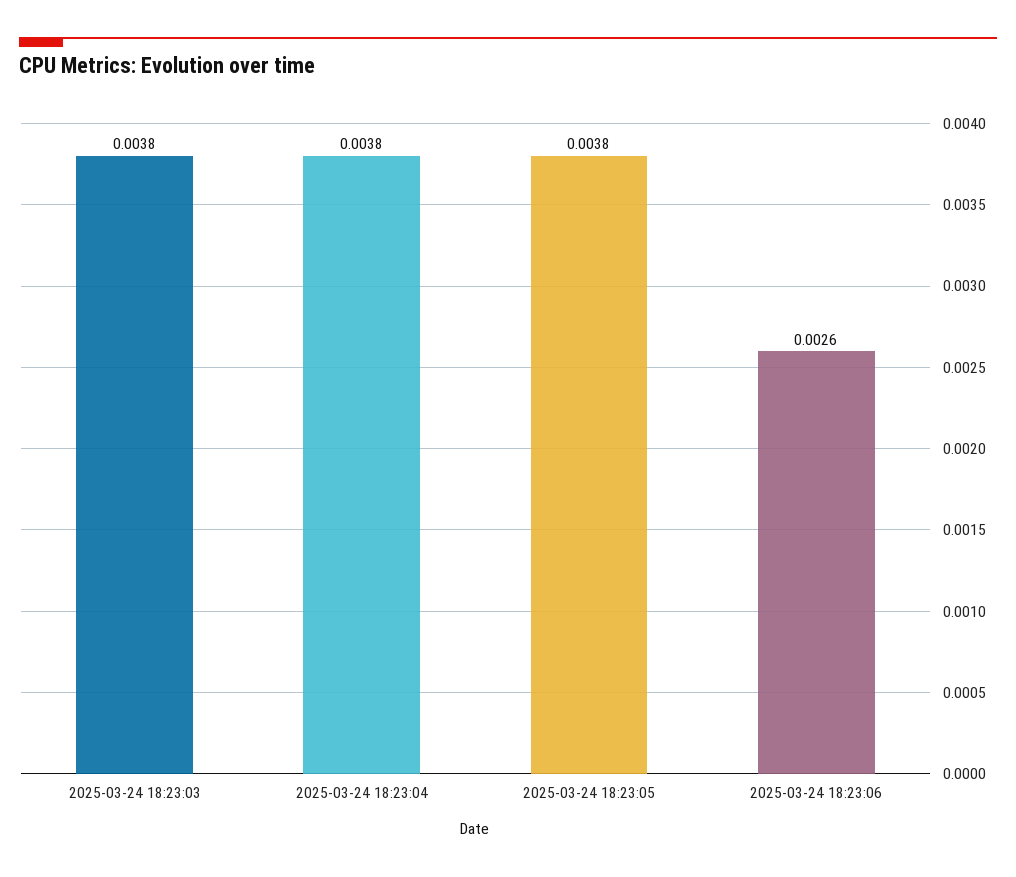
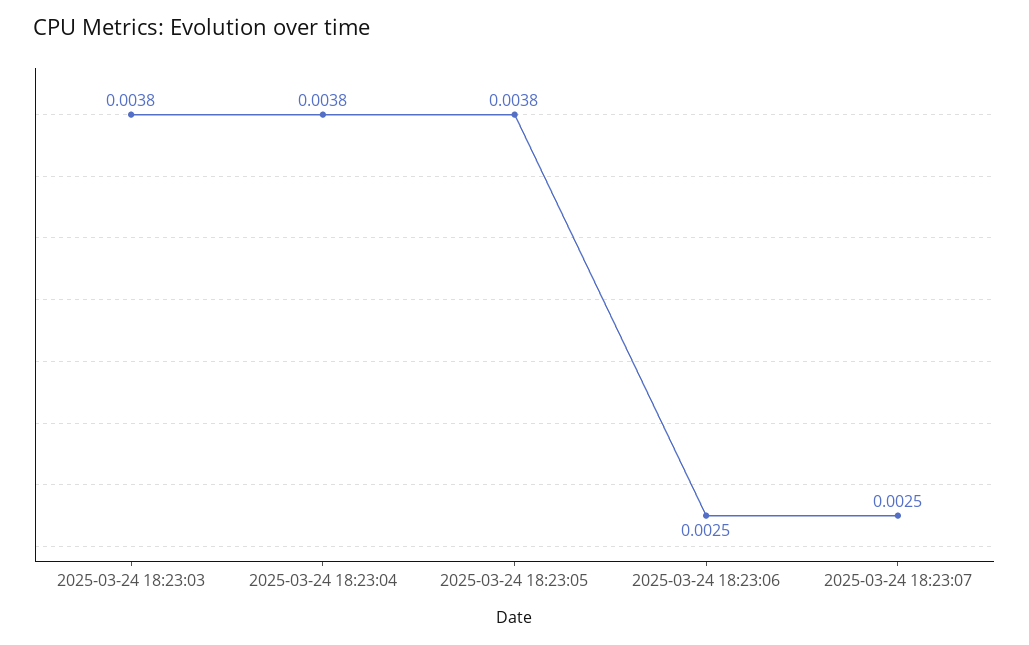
2025-03-24 18:23:06: 0.0026 -> 0.0025
2025-03-24 18:23:07: none -> 0.0025

